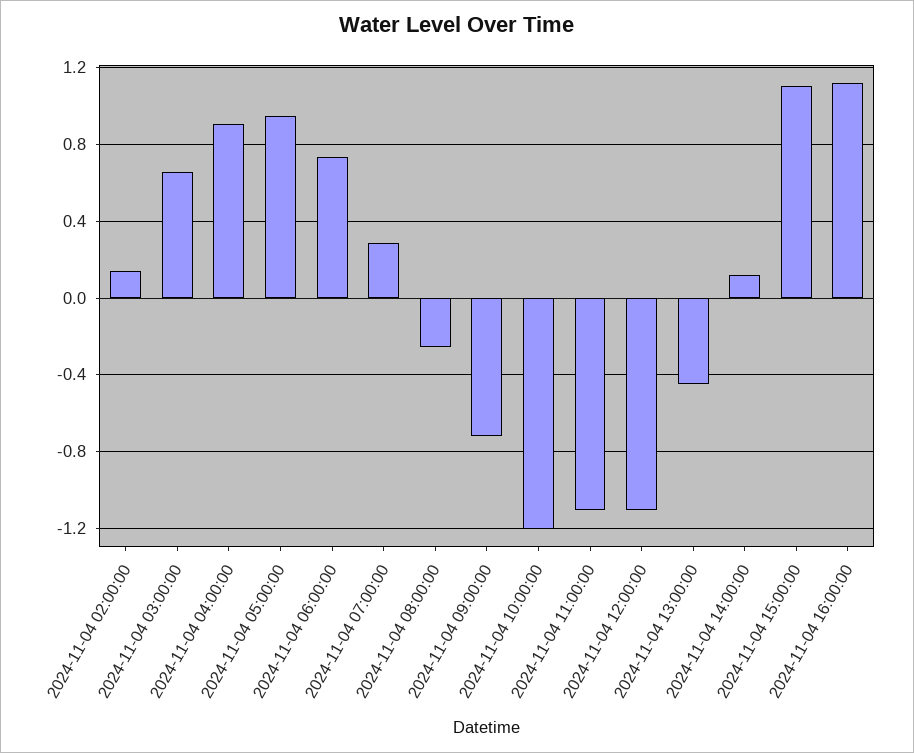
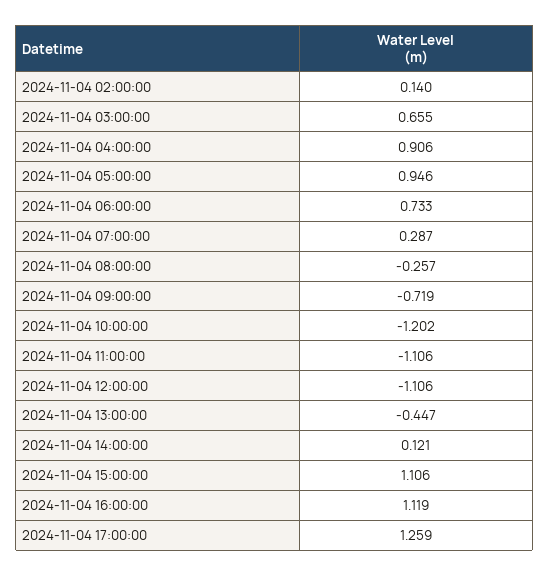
2024-11-04 17:00:00: none -> 1.259

